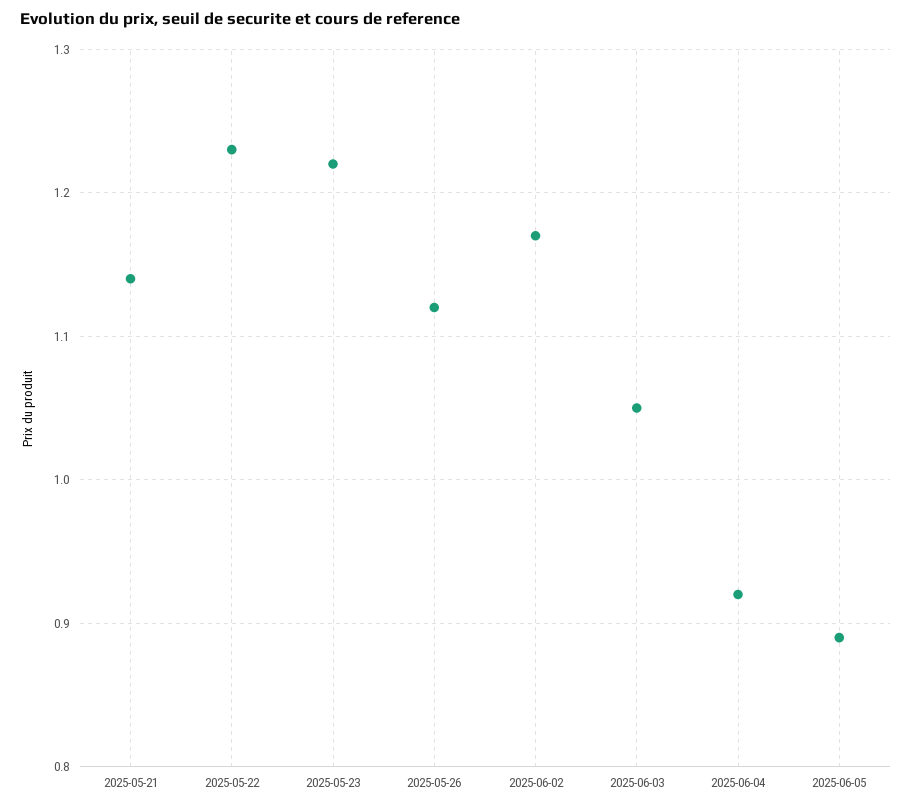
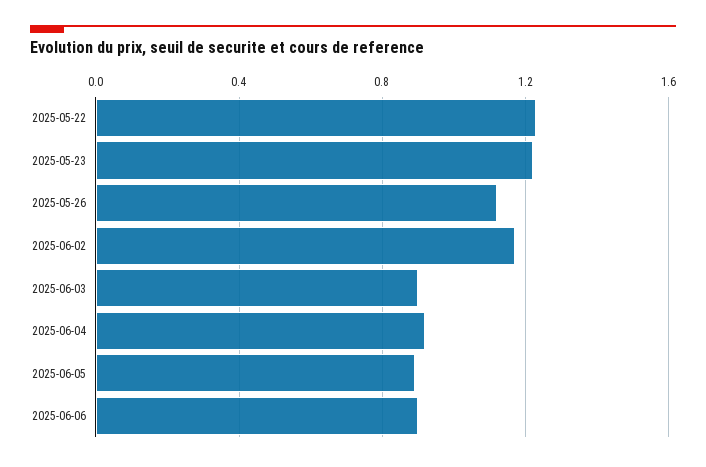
2025-05-21: 1.14 -> none
2025-06-03: 1.05 -> 0.9
2025-06-06: none -> 0.9

